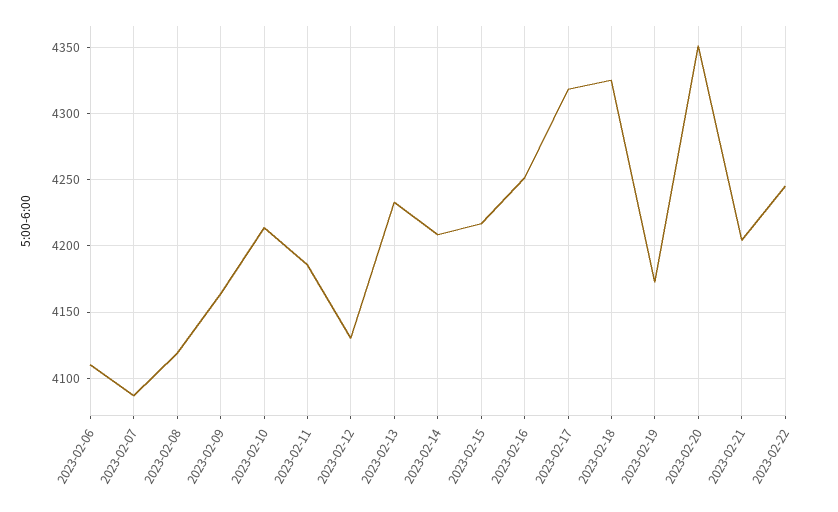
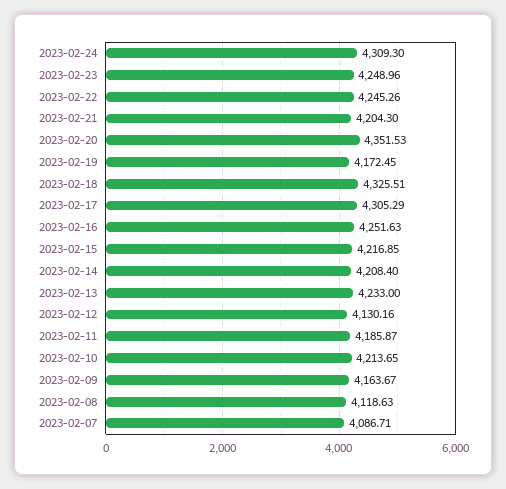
2023-02-06: 4110 -> none
2023-02-17: 4320 -> 4305.29
2023-02-24: none -> 4309.3
2023-02-23: none -> 4248.96

